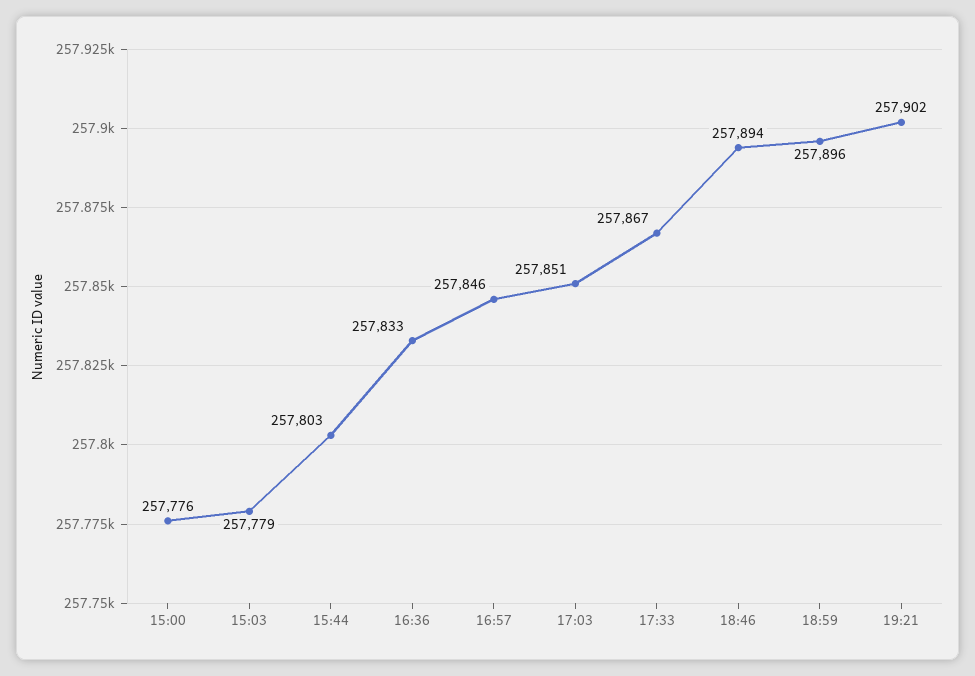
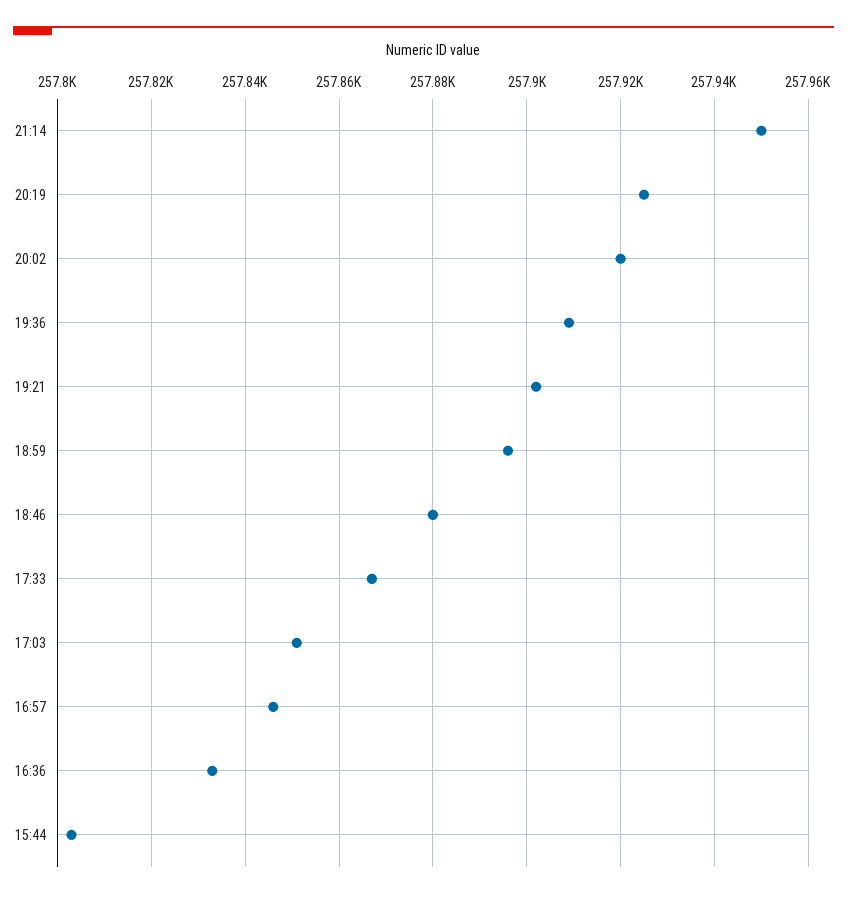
15:00: 257776 -> none
15:03: 257779 -> none
18:46: 257894 -> 257880
21:14: none -> 257950
20:19: none -> 257925
20:02: none -> 257920
19:36: none -> 257910

